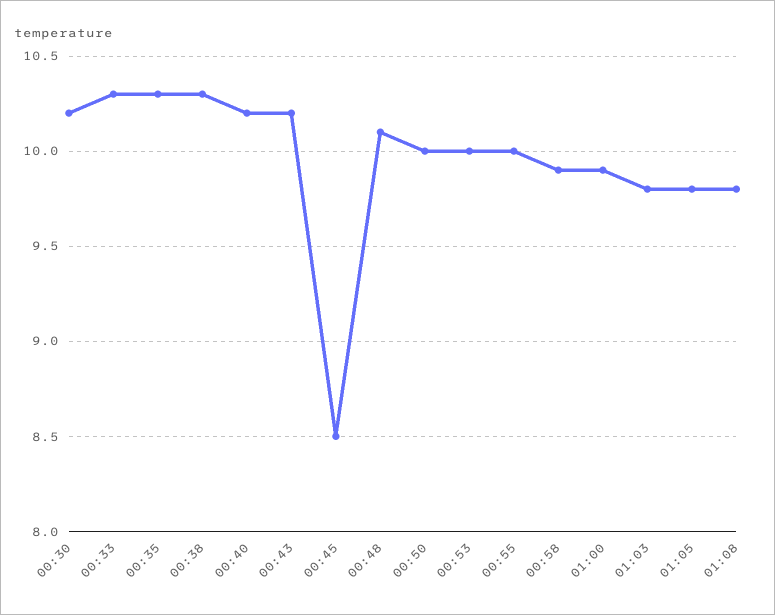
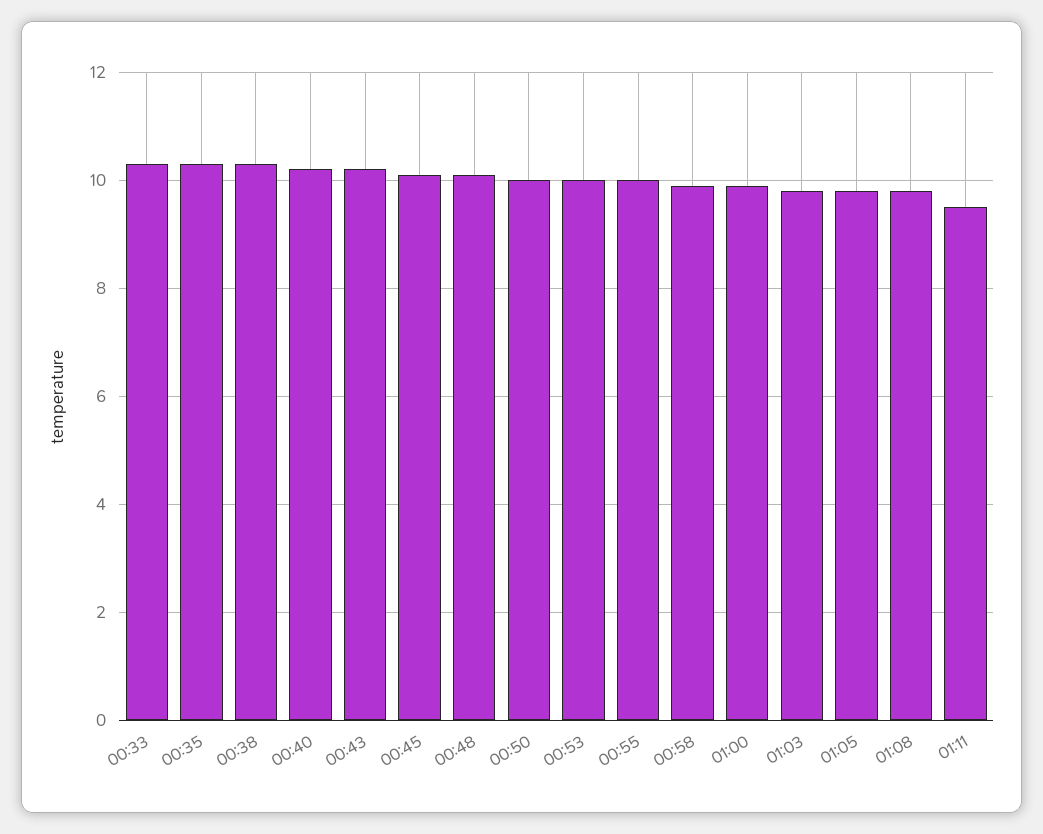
00:30: 10.2 -> none
00:45: 8.5 -> 10
01:11: none -> 9.5

